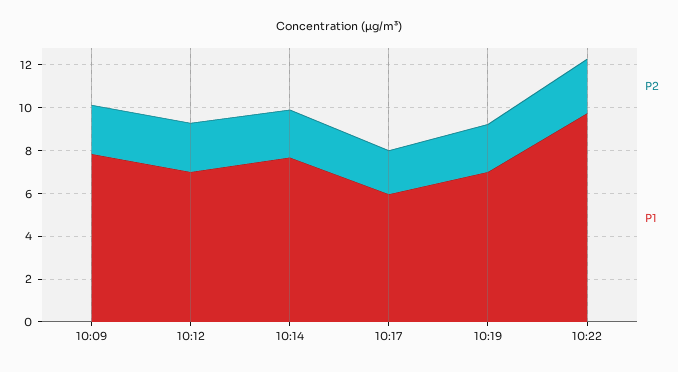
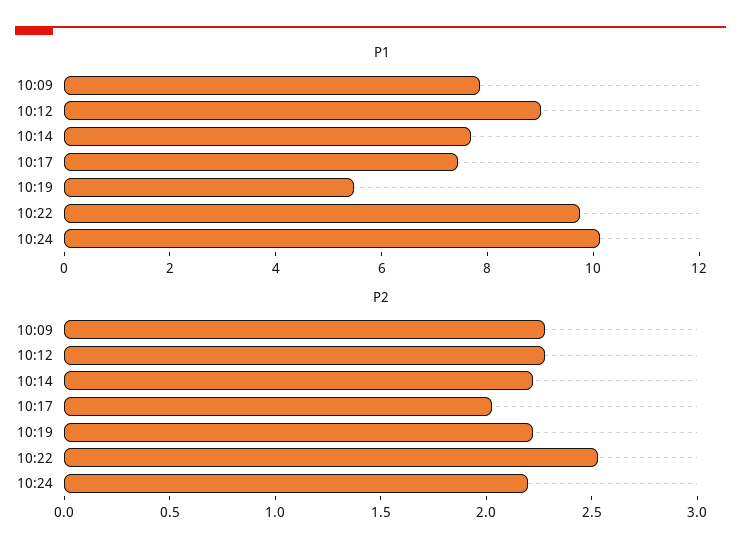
P1, 10:12: 7 -> 9
P1, 10:17: 6 -> 7.5
P1, 10:19: 7 -> 5.5
P1, 10:24: none -> 10
P2, 10:24: none -> 2.2

